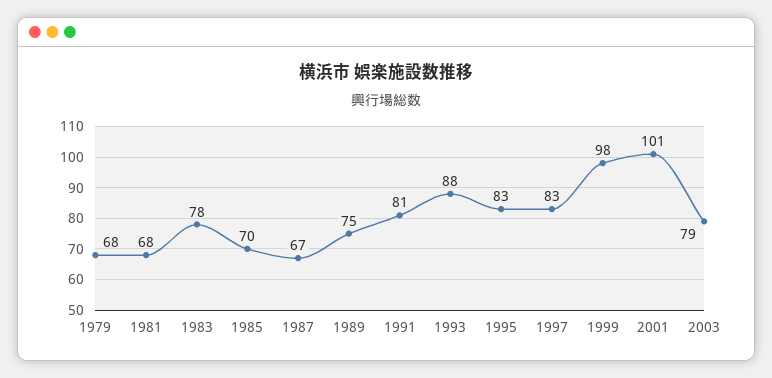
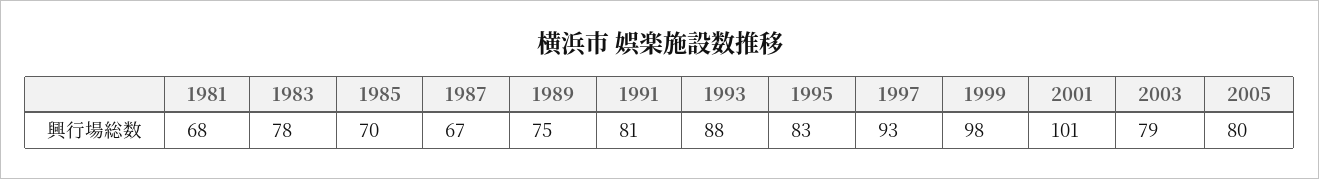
1979: 68 -> none
1997: 83 -> 93
2005: none -> 80

